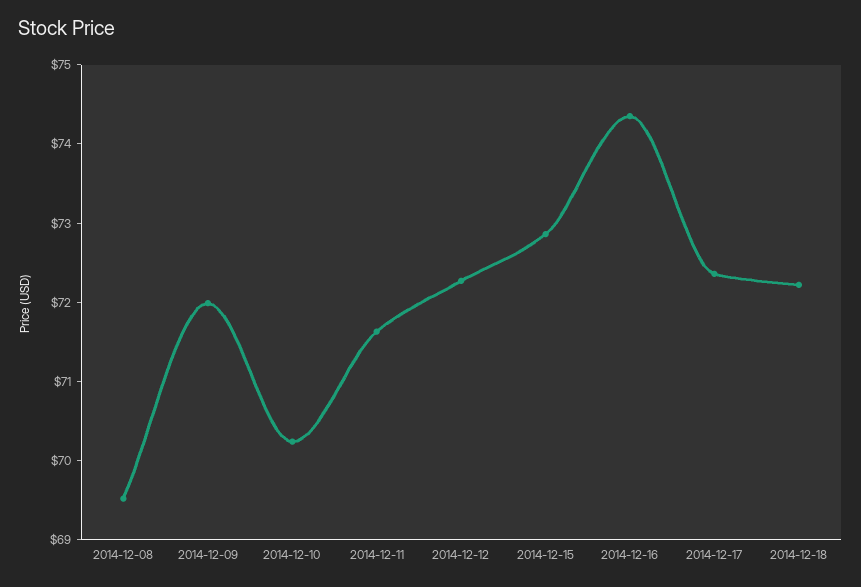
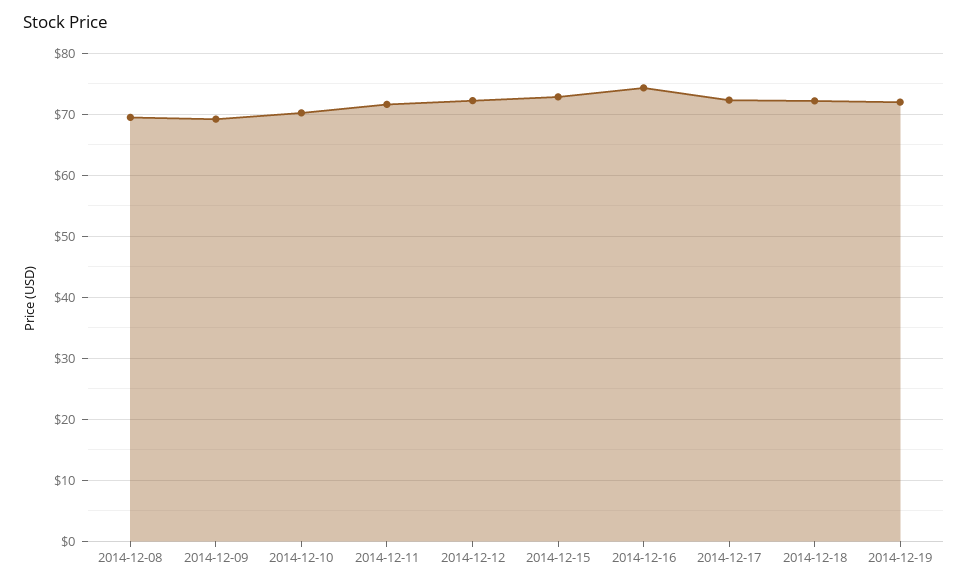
2014-12-09: 72 -> 69
2014-12-19: none -> 72

